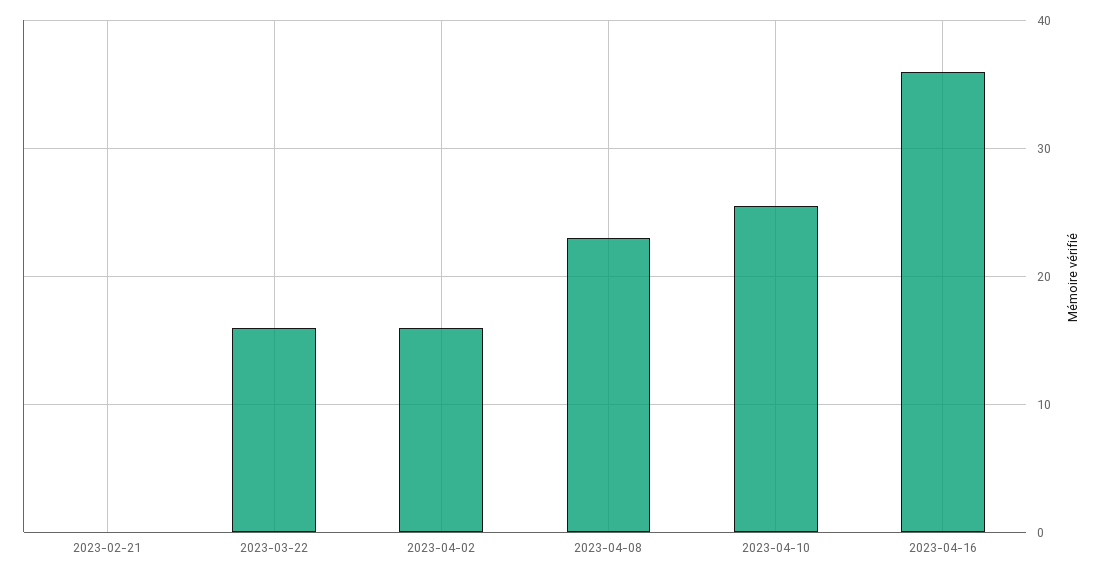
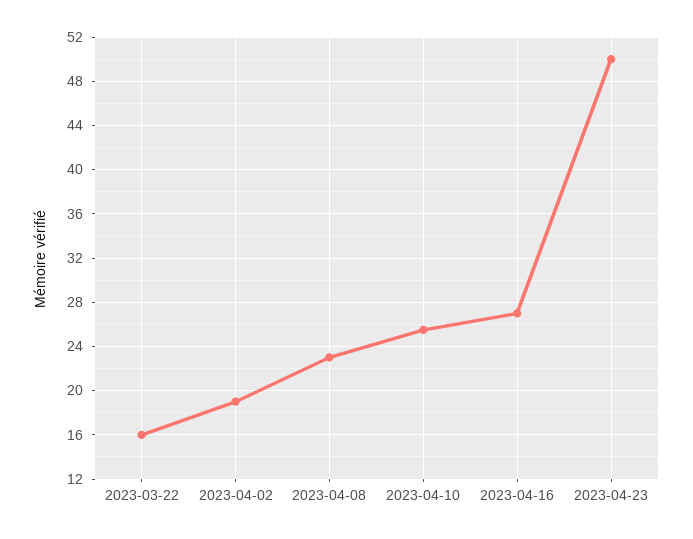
2023-02-21: 0 -> none
2023-04-02: 16 -> 19
2023-04-16: 36 -> 27
2023-04-23: none -> 50

